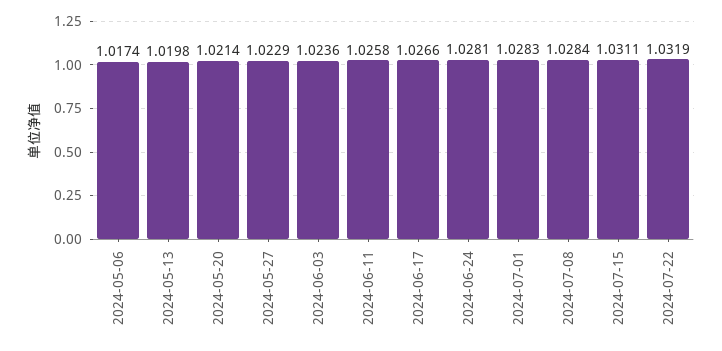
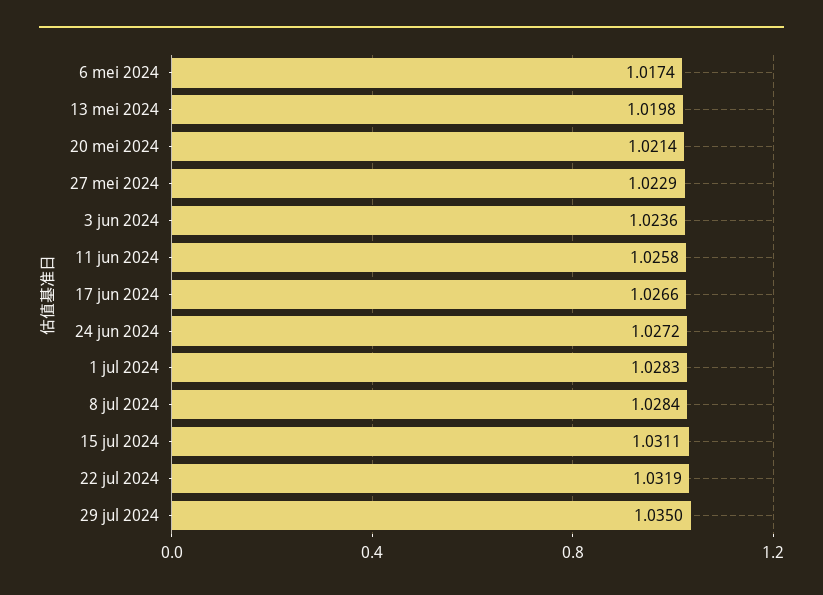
2024-06-24: 1.0281 -> 1.0272
29 jul 2024: none -> 1.035

